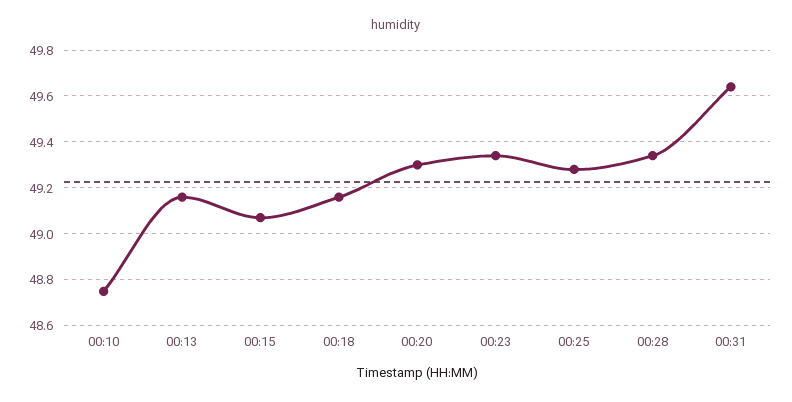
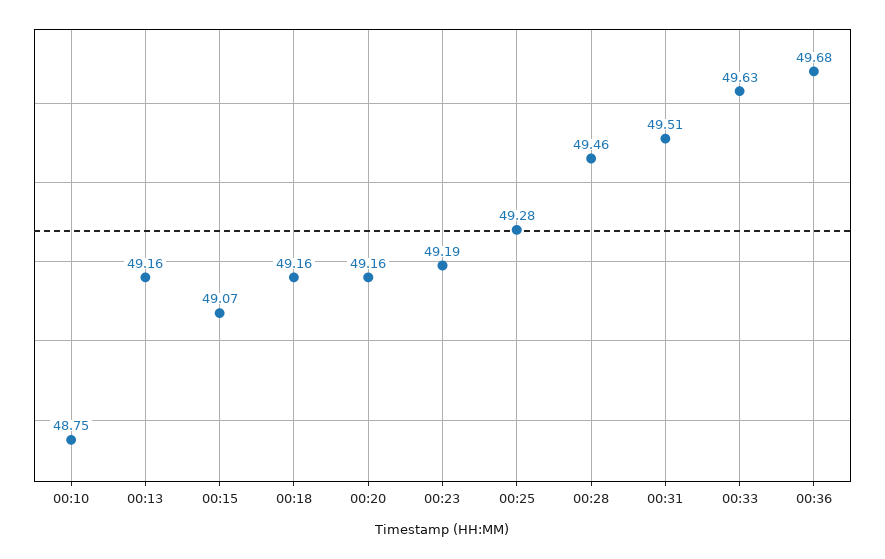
00:20: 49.3 -> 49.16
00:23: 49.35 -> 49.19
00:28: 49.35 -> 49.46
00:31: 49.65 -> 49.51
00:33: none -> 49.63
00:36: none -> 49.68

